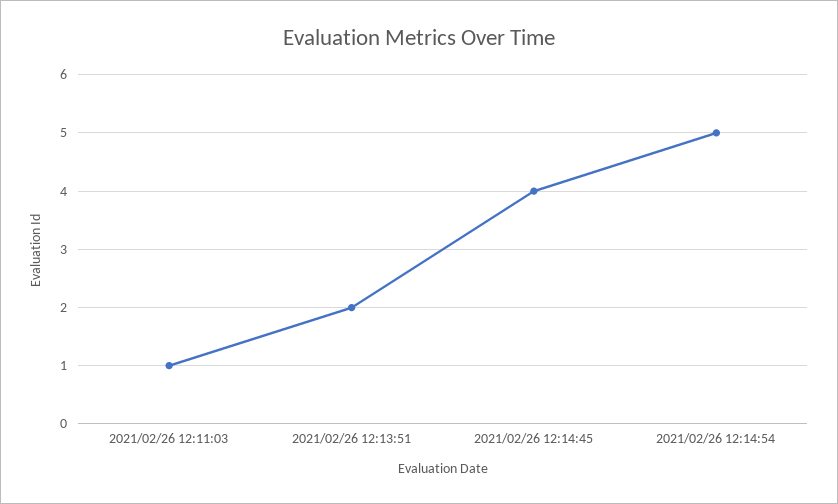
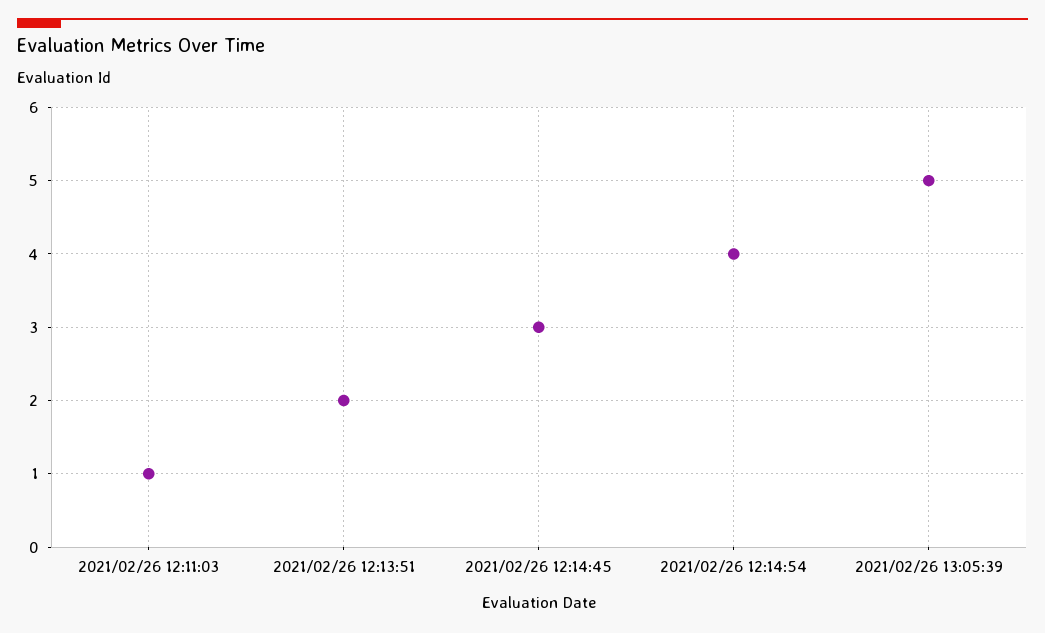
2021/02/26 12:14:45: 4 -> 3
2021/02/26 12:14:54: 5 -> 4
2021/02/26 13:05:39: none -> 5

